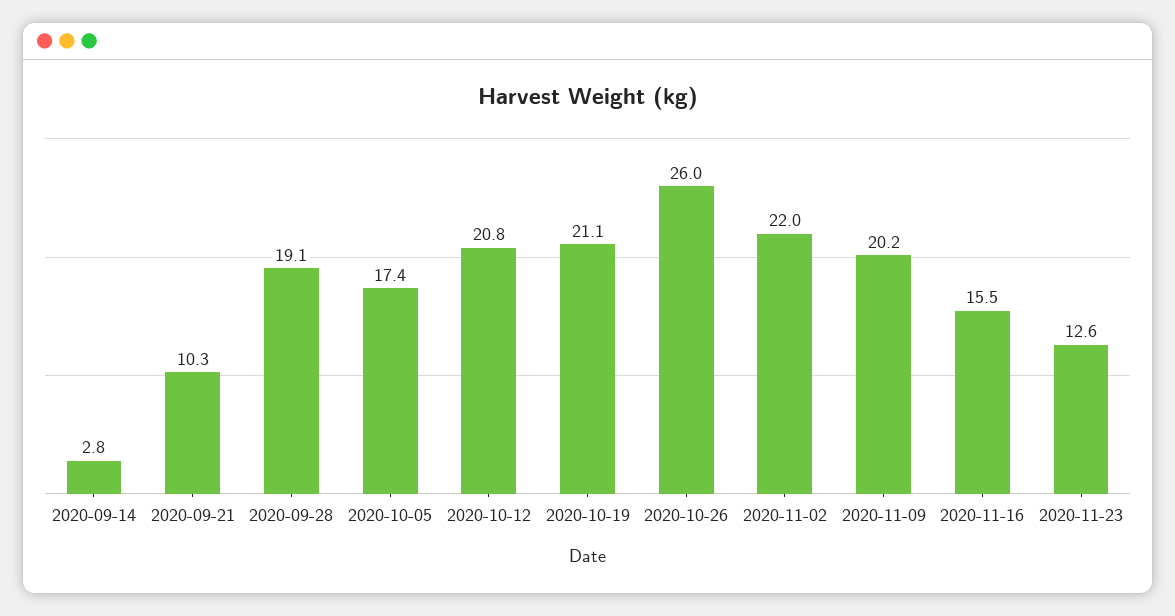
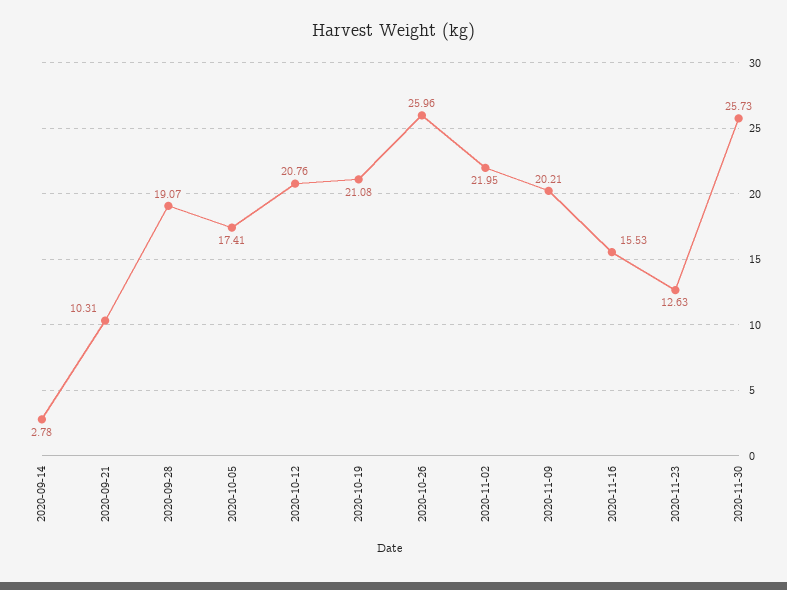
2020-11-30: none -> 25.73

